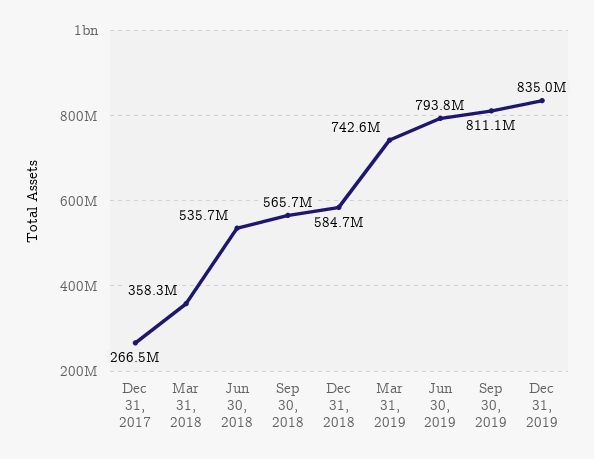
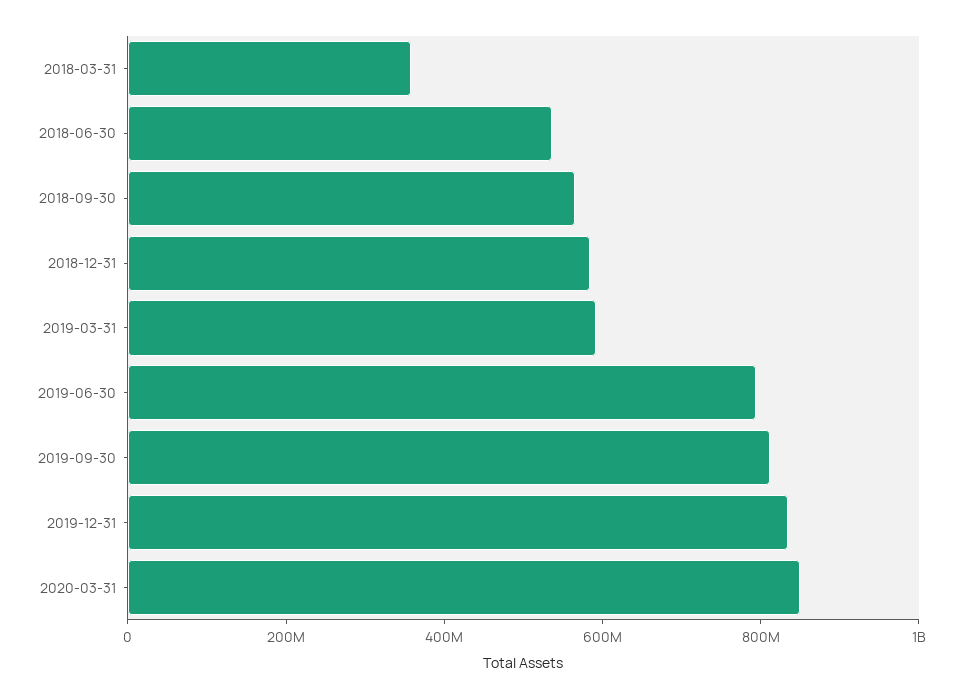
Dec 31, 2017: 266500000 -> none
Mar 31, 2019: 742600000 -> 600000000
2020-03-31: none -> 850000000

